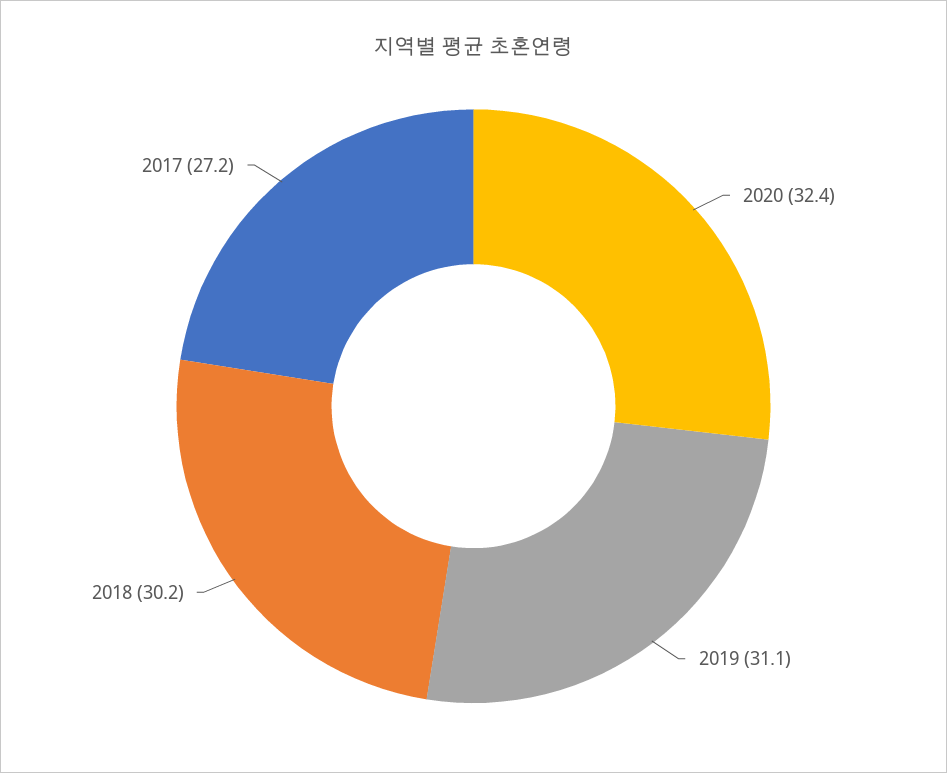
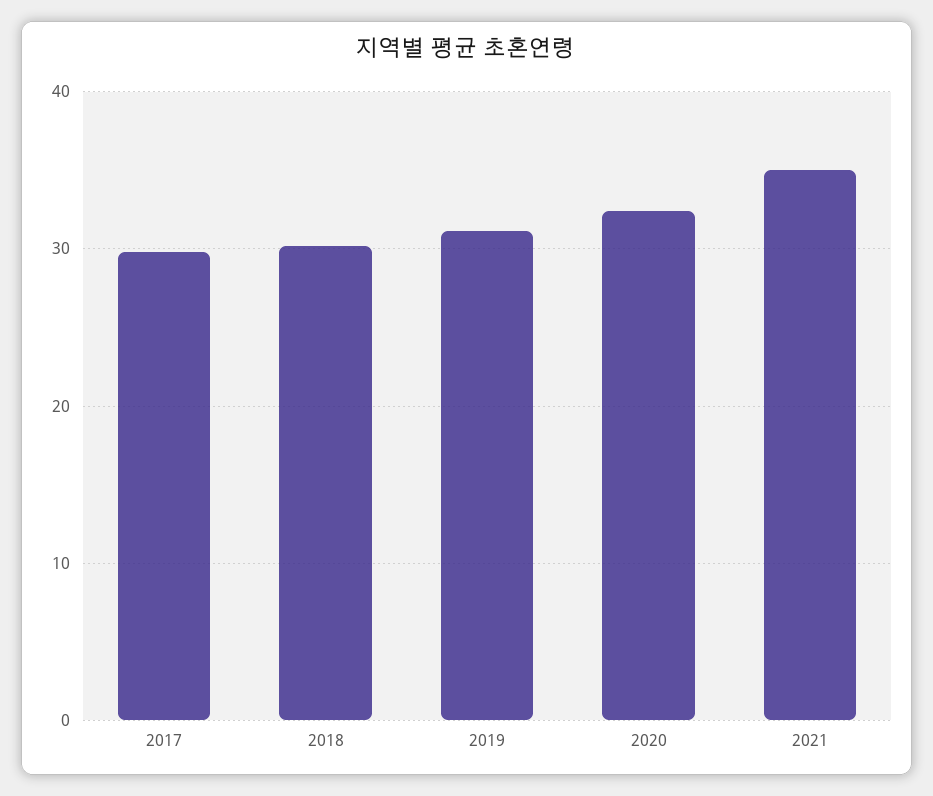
2017: 27.2 -> 30
2021: none -> 35

